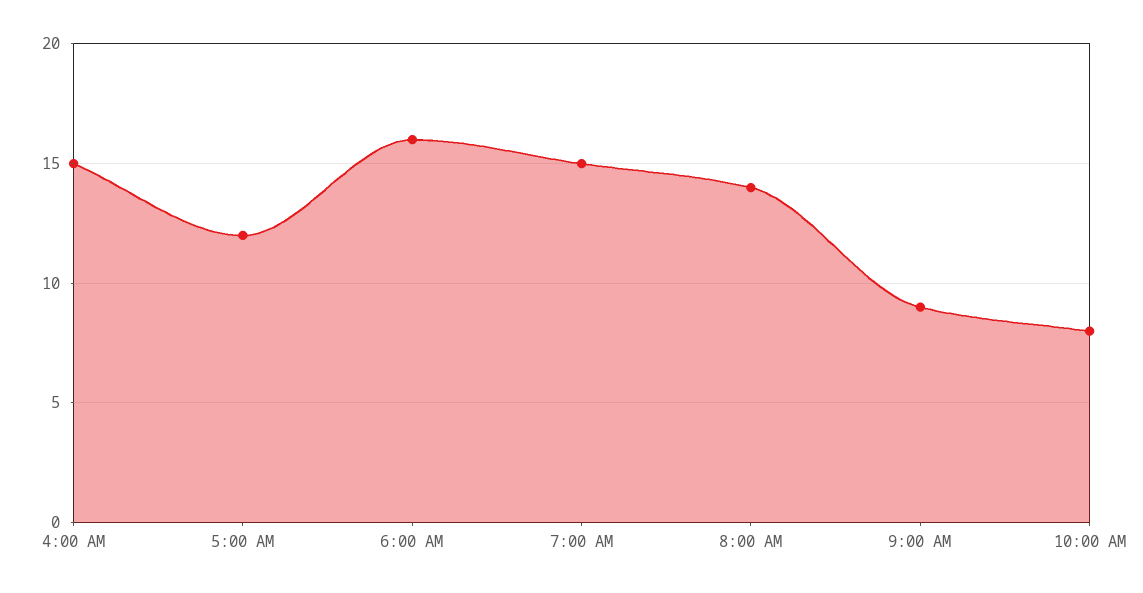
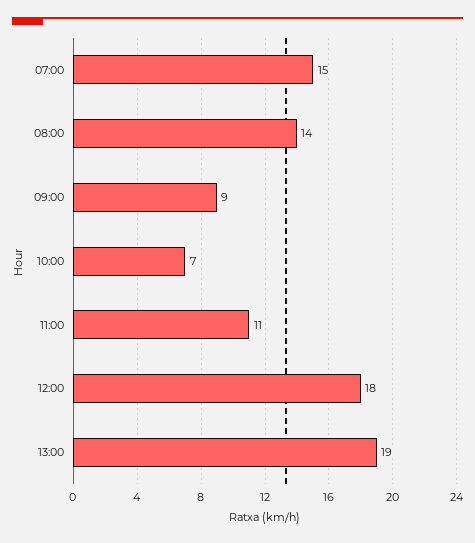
4:00 AM: 15 -> none
5:00 AM: 12 -> none
6:00 AM: 16 -> none
10:00 AM: 8 -> 7
11:00: none -> 11
12:00: none -> 18
13:00: none -> 19

